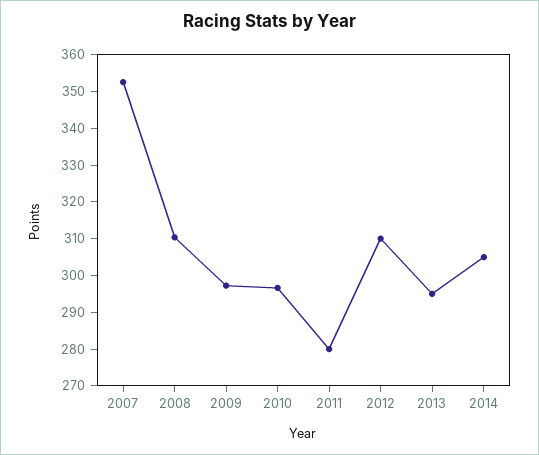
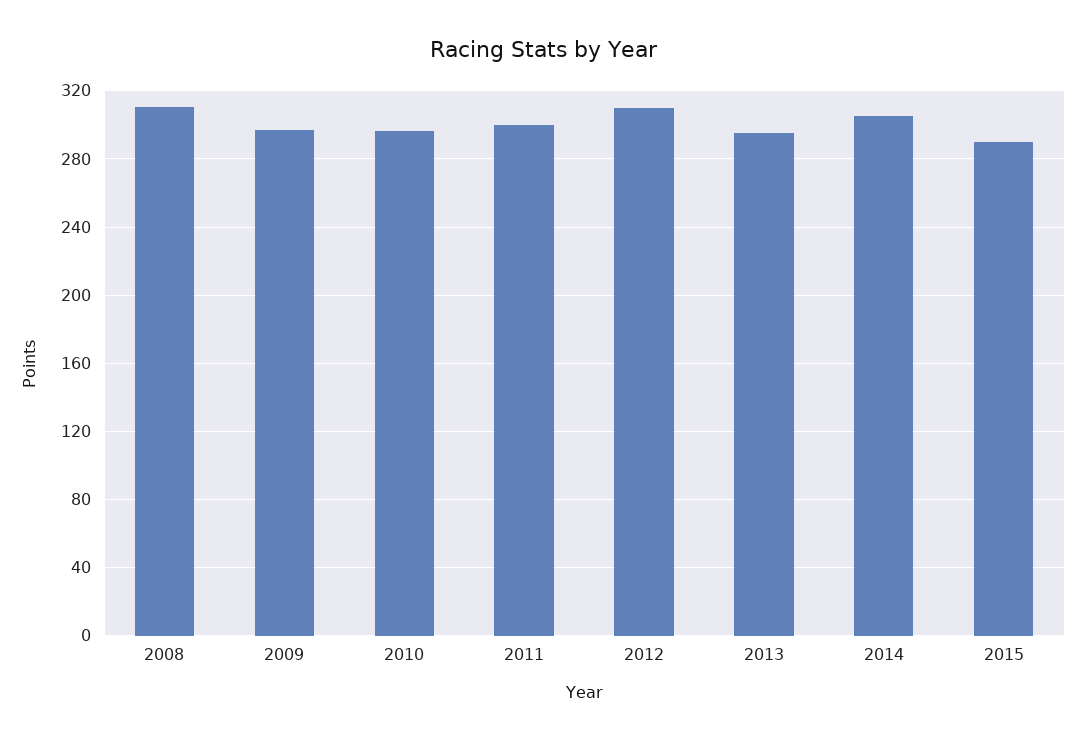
2007: 352.5 -> none
2011: 280 -> 300
2015: none -> 290

